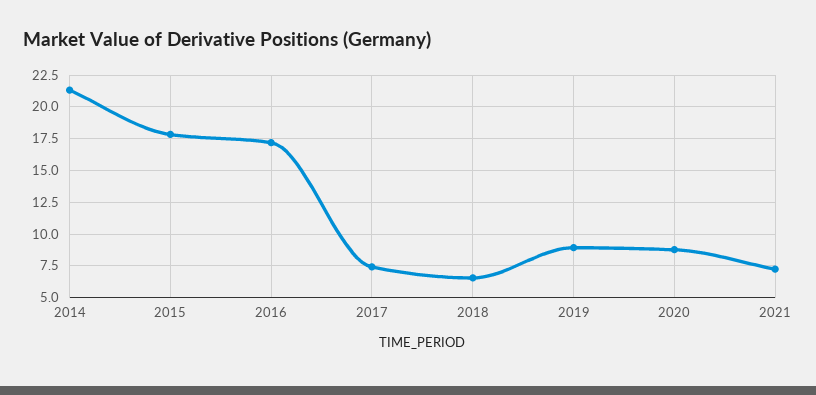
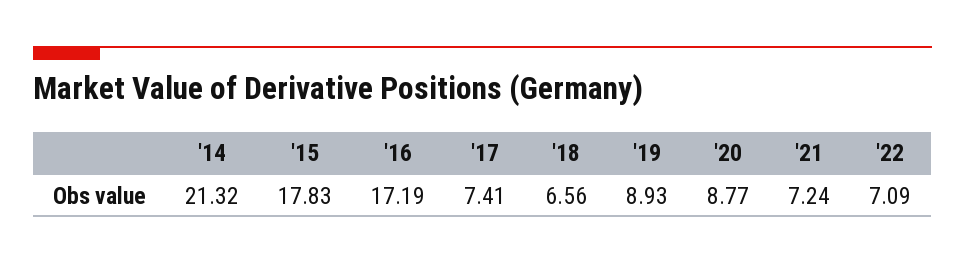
'22: none -> 7.09

